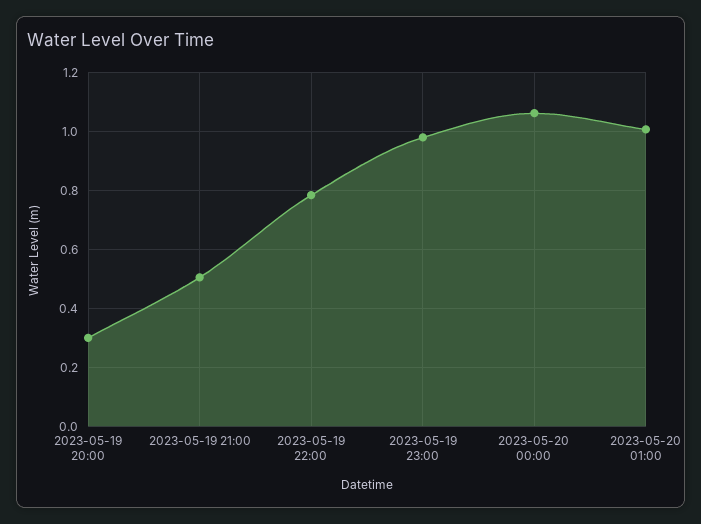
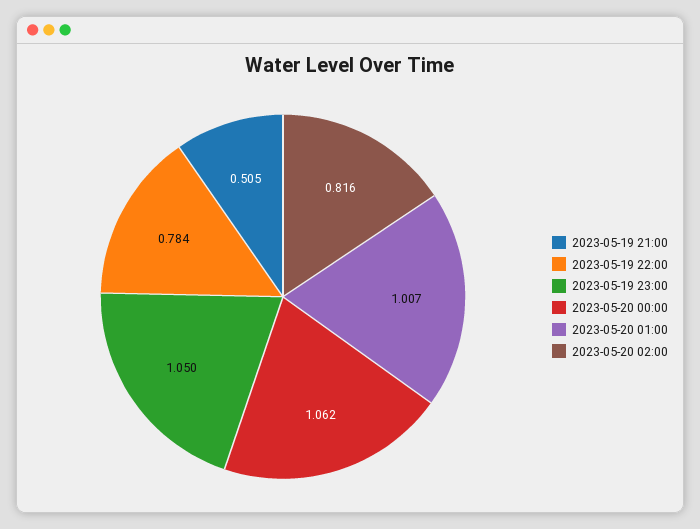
2023-05-19 20:00: 0.3 -> none
2023-05-19 23:00: 0.975 -> 1.05
2023-05-20 02:00: none -> 0.816

